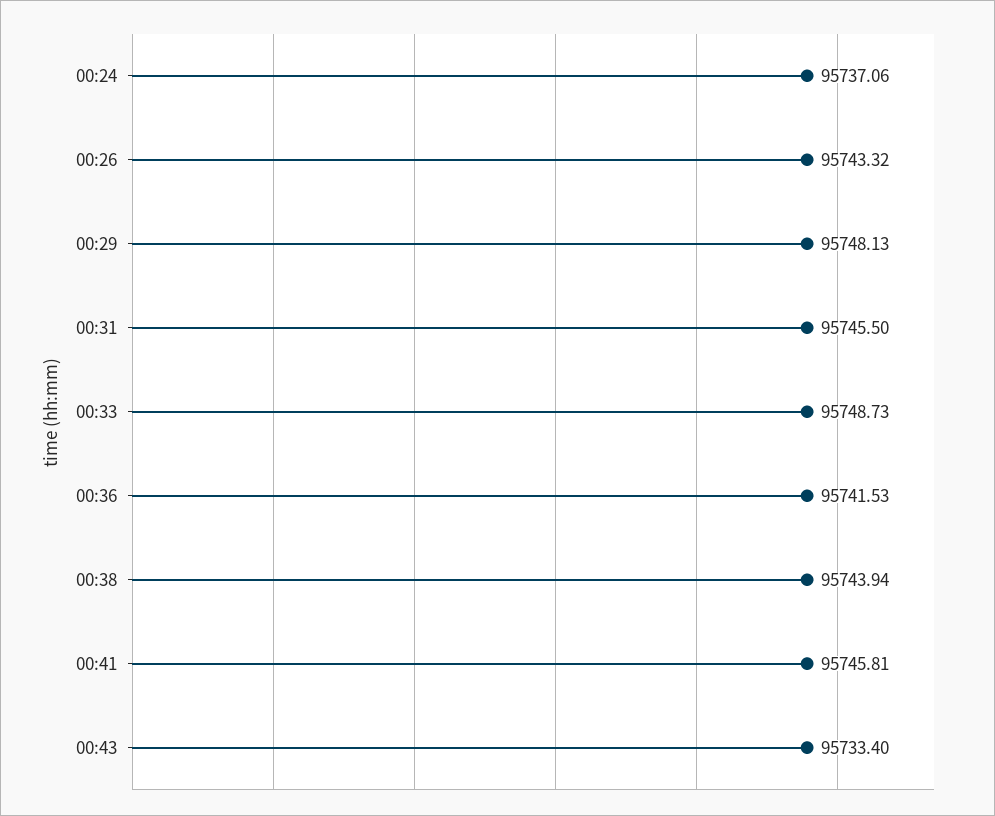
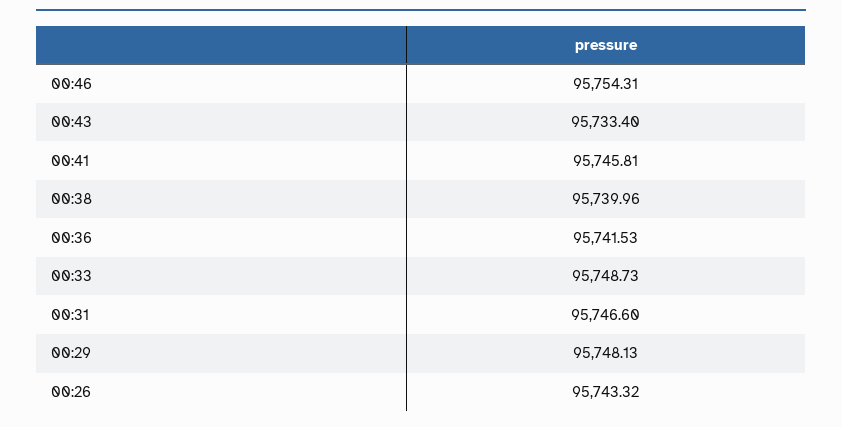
00:24: 95737.06 -> none
00:31: 95745.5 -> 95746.6
00:38: 95743.94 -> 95739.96
00:46: none -> 95754.31

